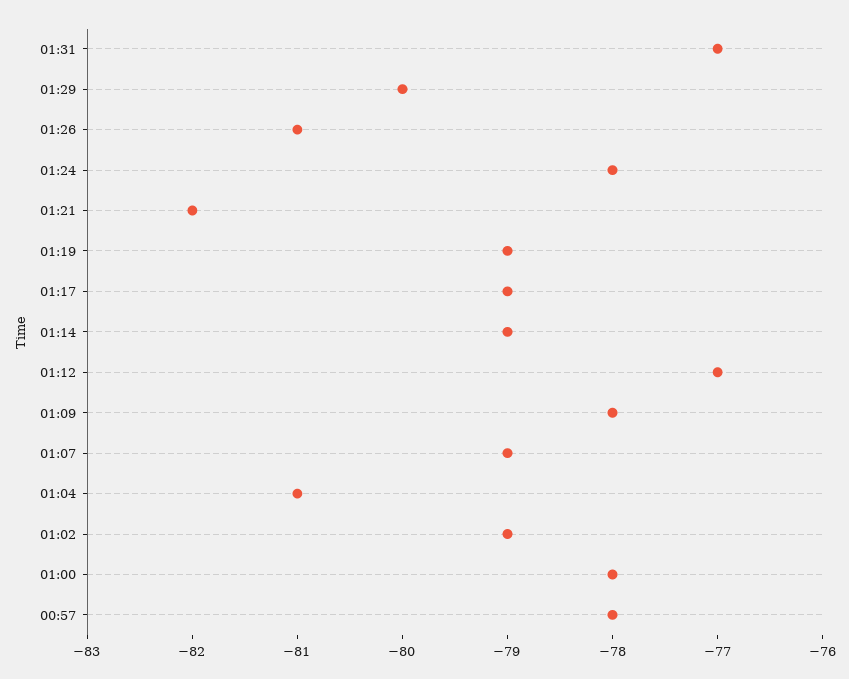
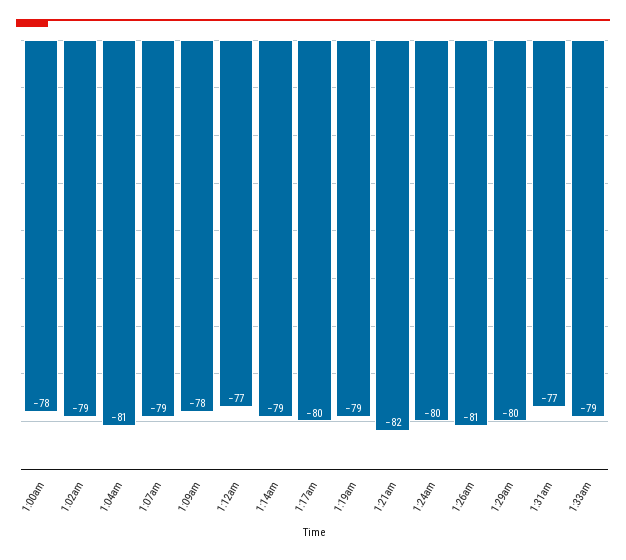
01:24: -78 -> -80
01:17: -79 -> -80
00:57: -78 -> none
1:33am: none -> -79

